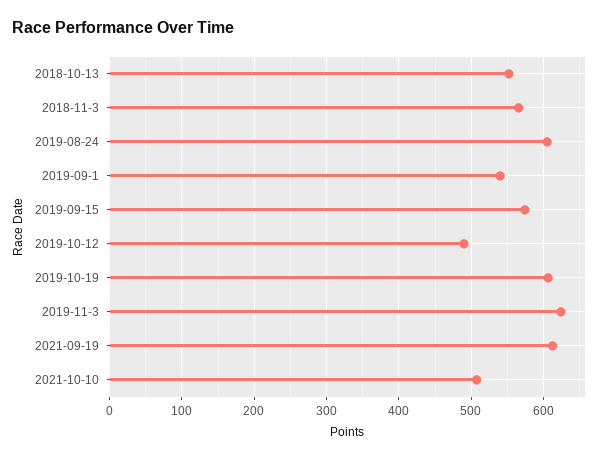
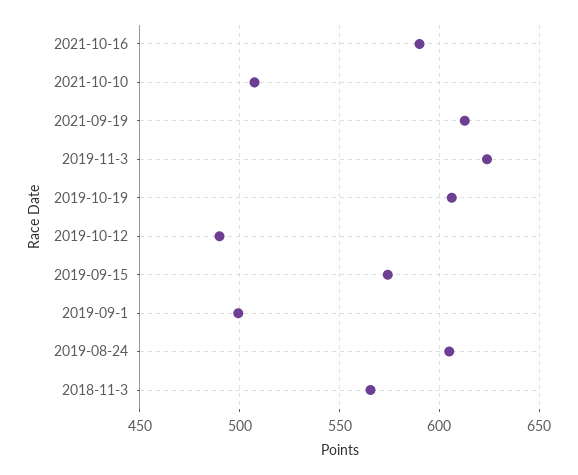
2018-10-13: 550 -> none
2019-09-1: 540 -> 500
2021-10-16: none -> 590

